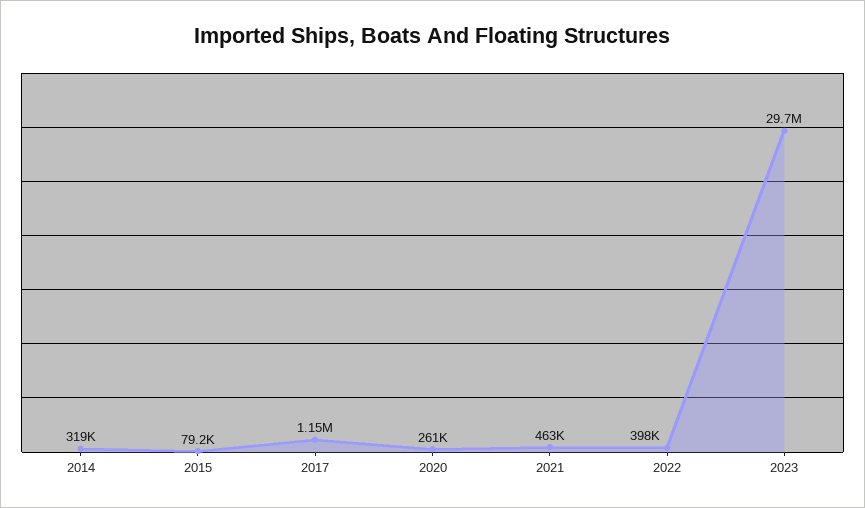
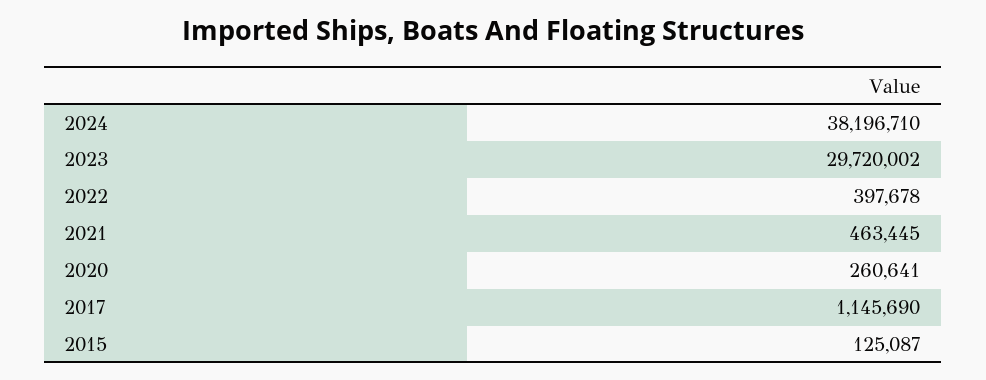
2014: 319000 -> none
2015: 79200 -> 125087
2024: none -> 38196710

